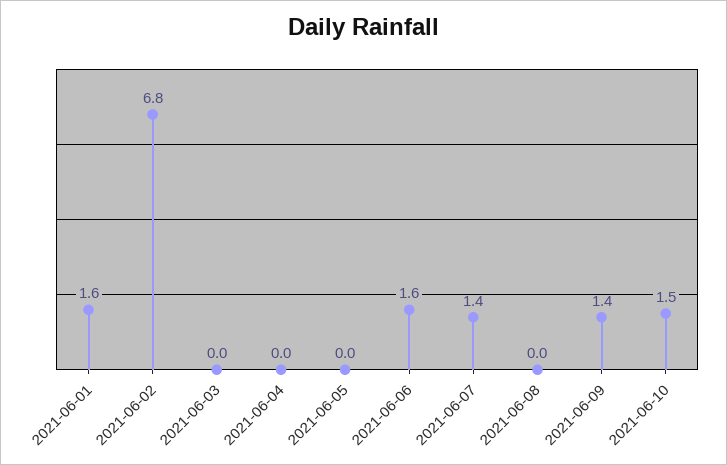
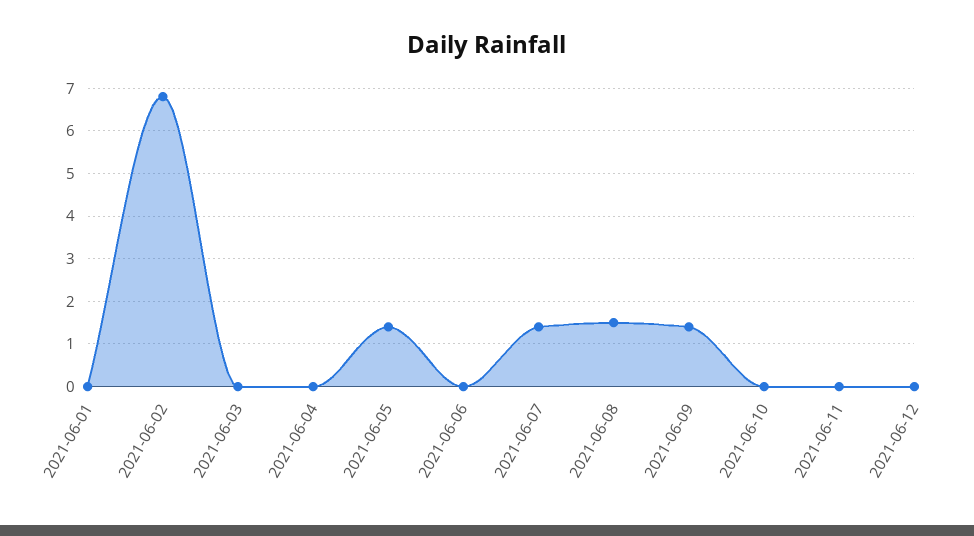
2021-06-01: 1.6 -> 0
2021-06-05: 0 -> 1.5
2021-06-06: 1.6 -> 0
2021-06-08: 0 -> 1.5
2021-06-10: 1.5 -> 0
2021-06-11: none -> 0
2021-06-12: none -> 0

